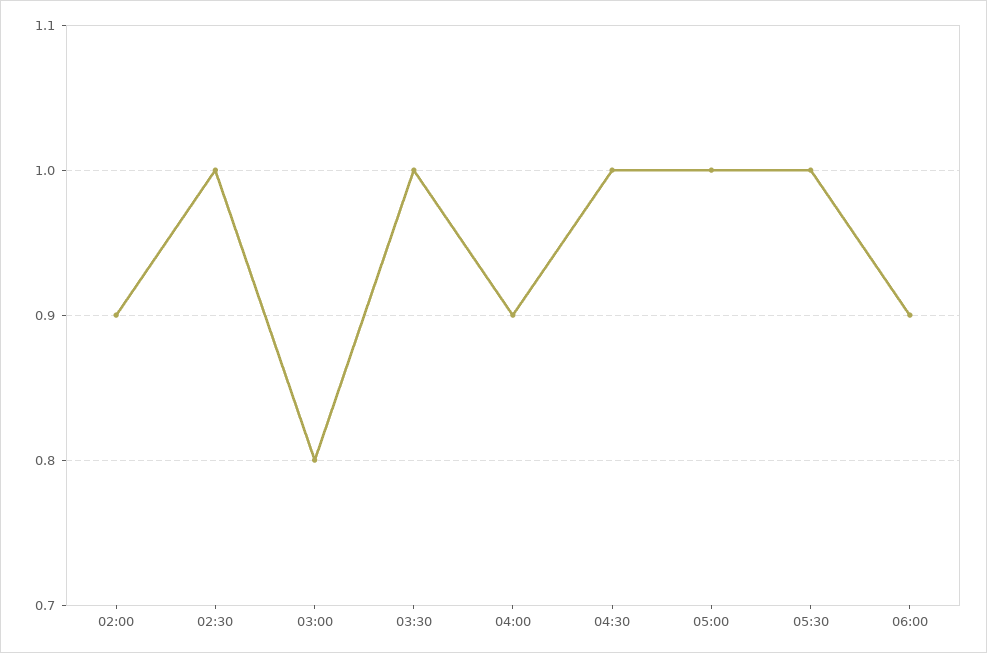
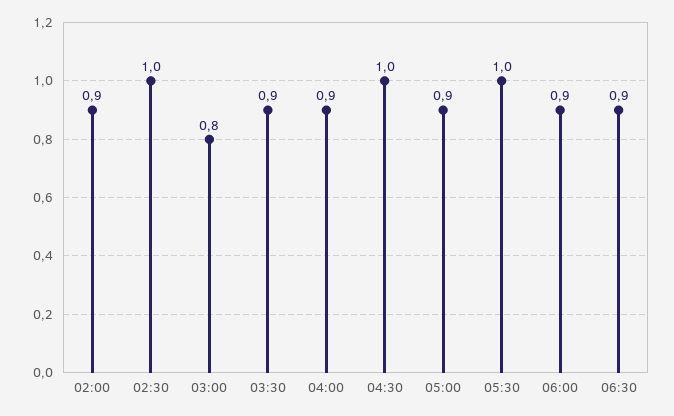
03:30: 1 -> 0.9
05:00: 1 -> 0.9
06:30: none -> 0.9

